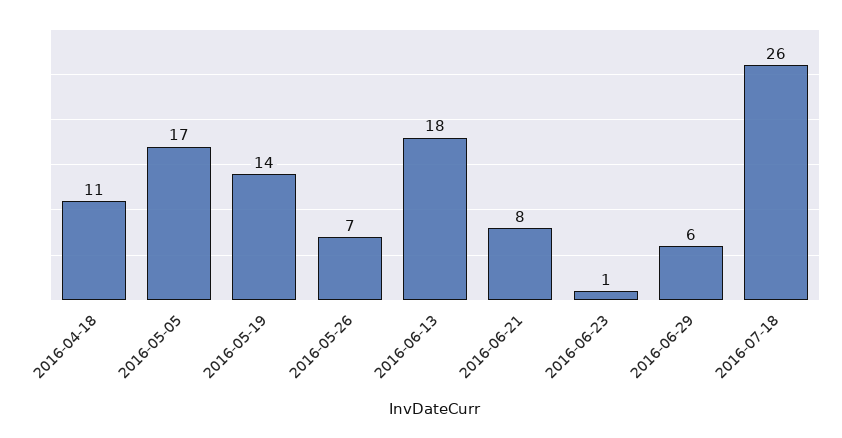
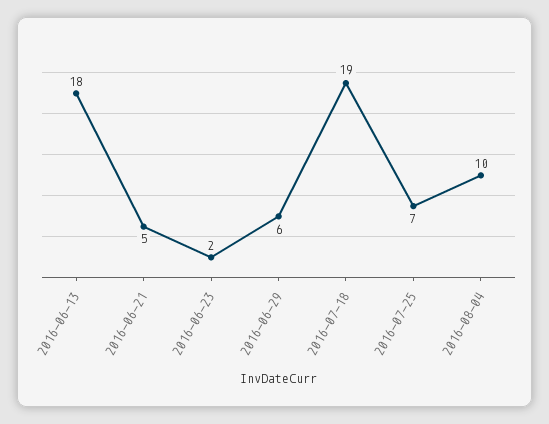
2016-04-18: 11 -> none
2016-05-05: 17 -> none
2016-05-19: 14 -> none
2016-05-26: 7 -> none
2016-06-21: 8 -> 5
2016-06-23: 1 -> 2
2016-07-18: 26 -> 19
2016-07-25: none -> 7
2016-08-04: none -> 10

